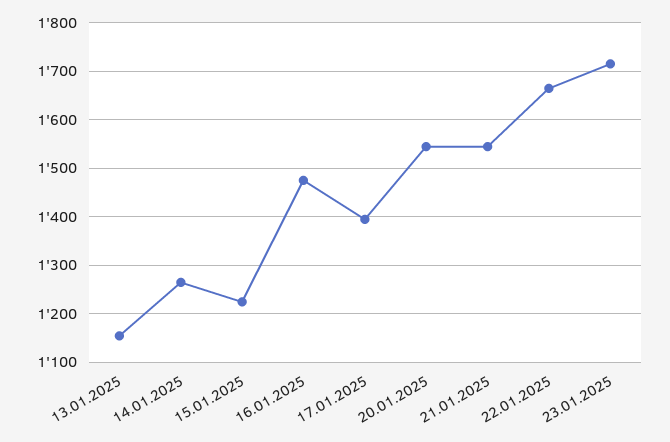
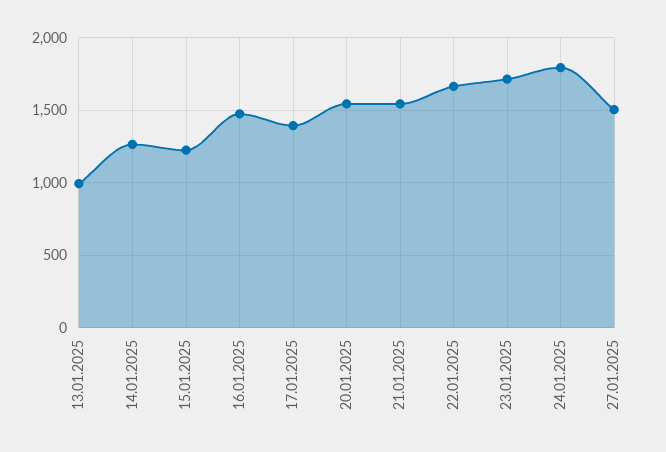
13.01.2025: 1160 -> 1000
24.01.2025: none -> 1800
27.01.2025: none -> 1500

